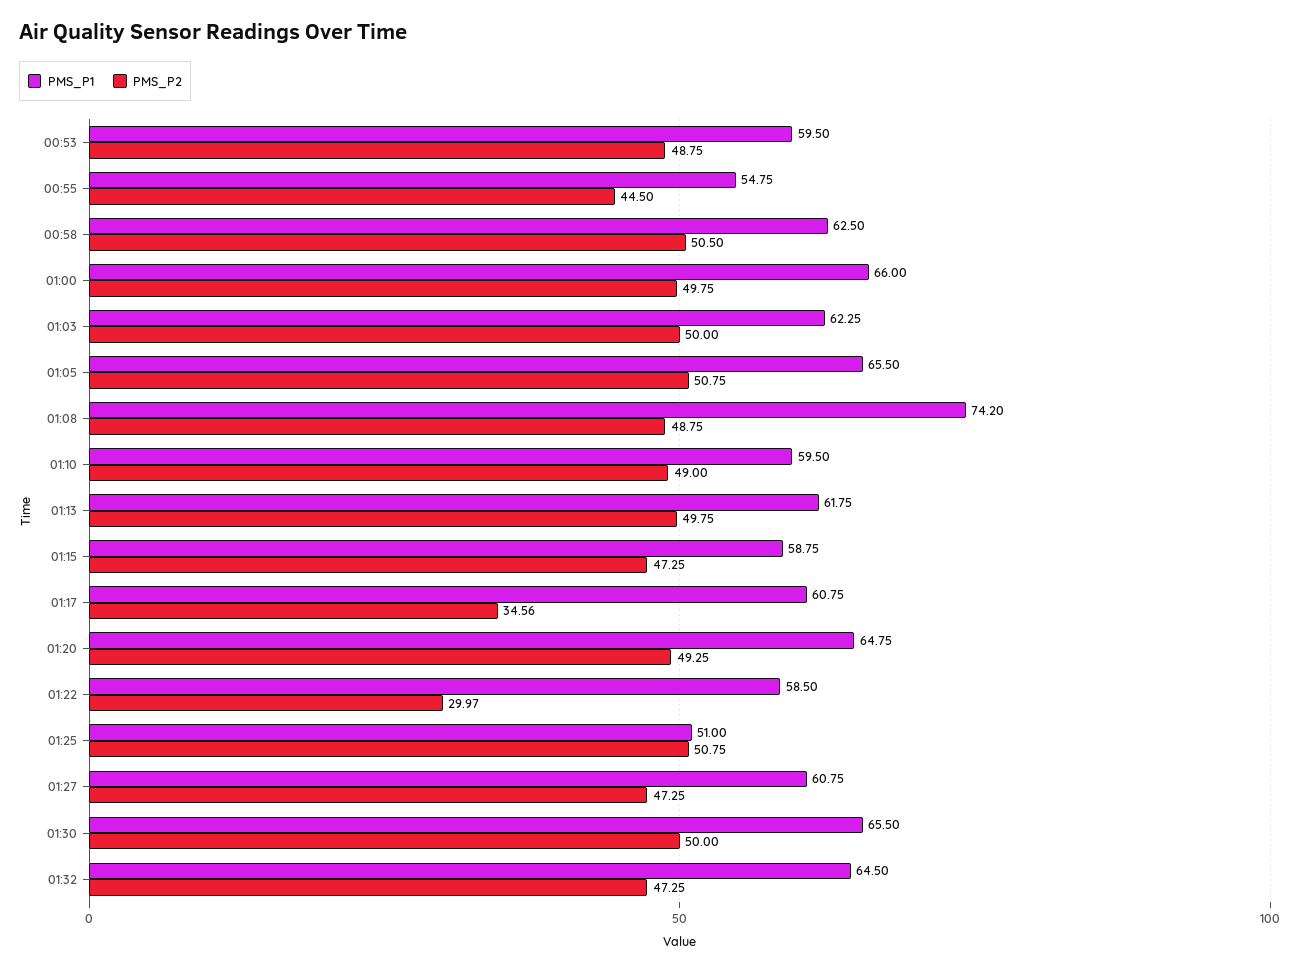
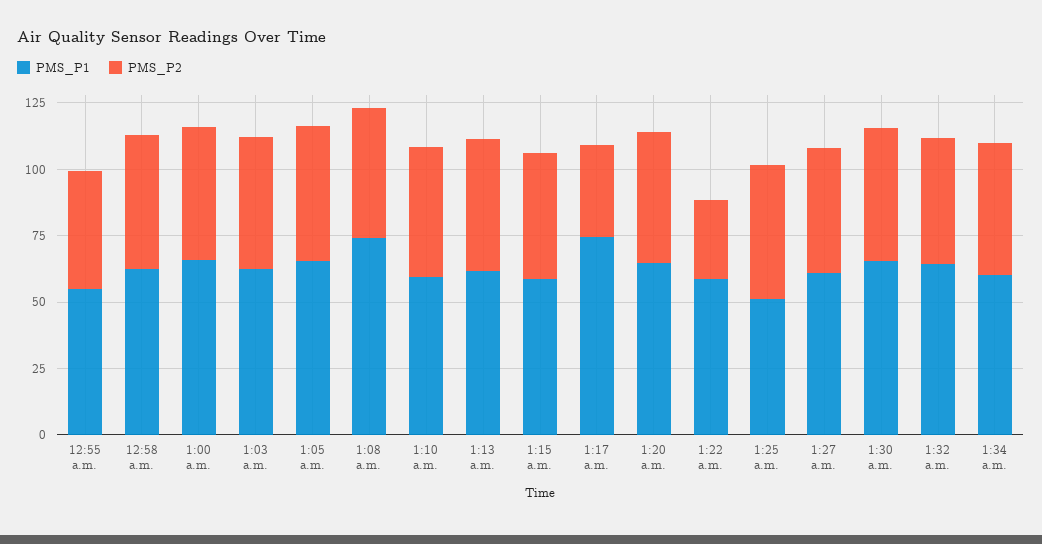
PMS_P1, 00:53: 59.5 -> none
PMS_P2, 00:53: 48.75 -> none
PMS_P1, 01:17: 60.75 -> 75
PMS_P1, 1:34 a.m.: none -> 60
PMS_P2, 1:34 a.m.: none -> 50

